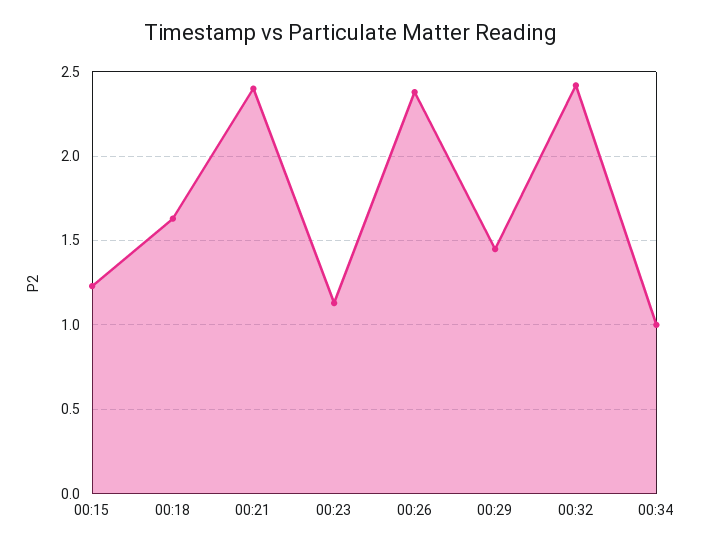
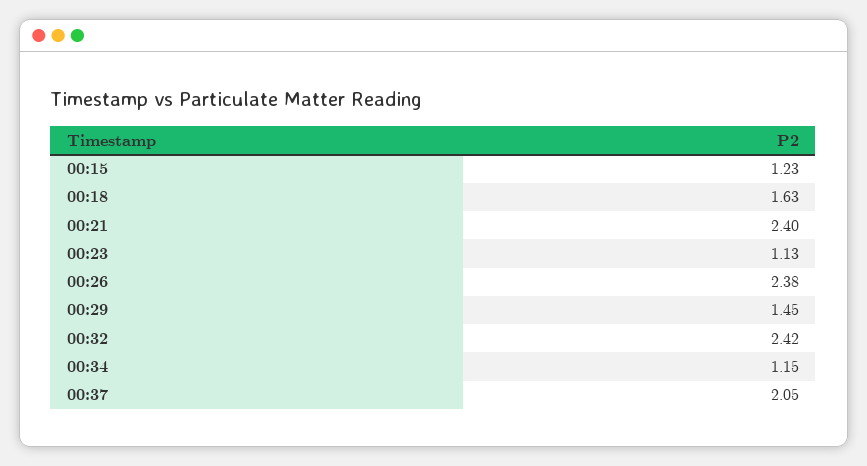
00:34: 1 -> 1.15
00:37: none -> 2.05

